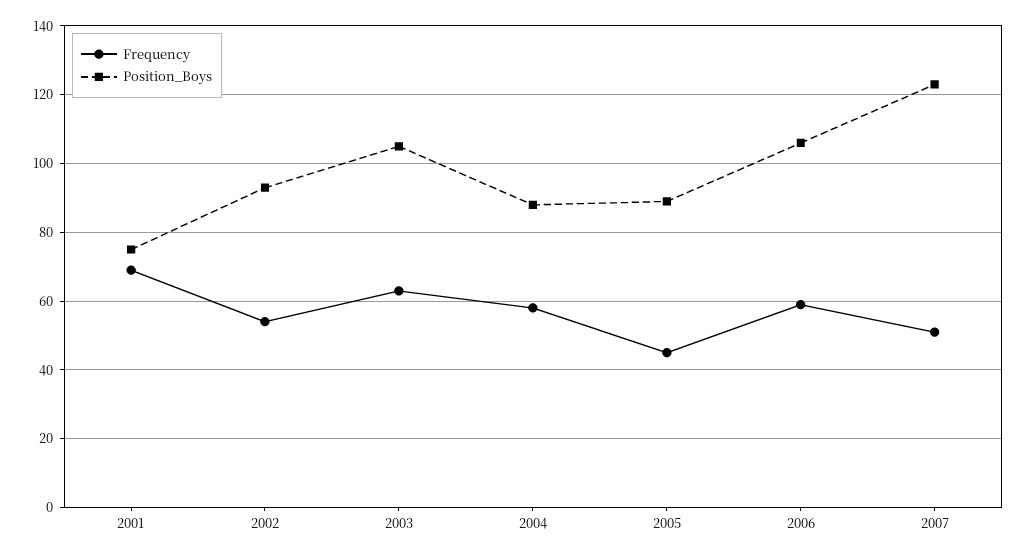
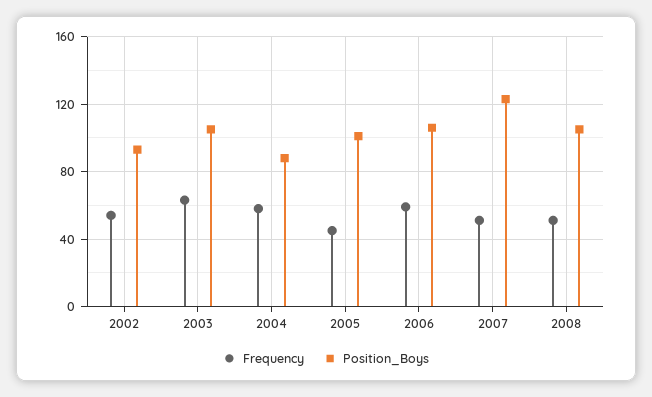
Frequency, 2001: 70 -> none
Position_Boys, 2001: 75 -> none
Position_Boys, 2005: 90 -> 100
Frequency, 2008: none -> 50
Position_Boys, 2008: none -> 105

